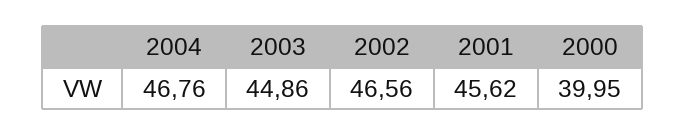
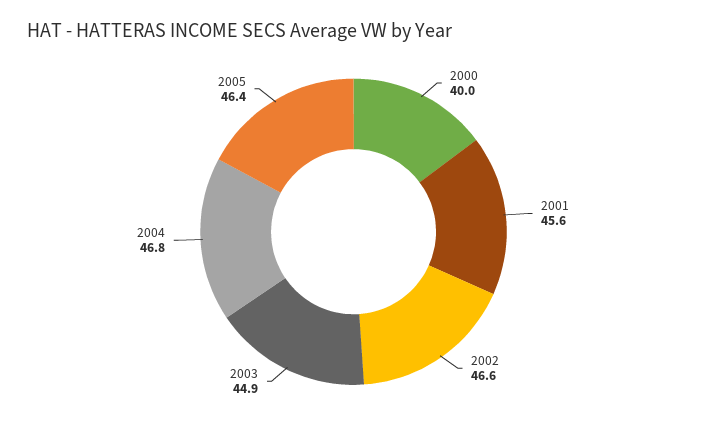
2005: none -> 46.4

